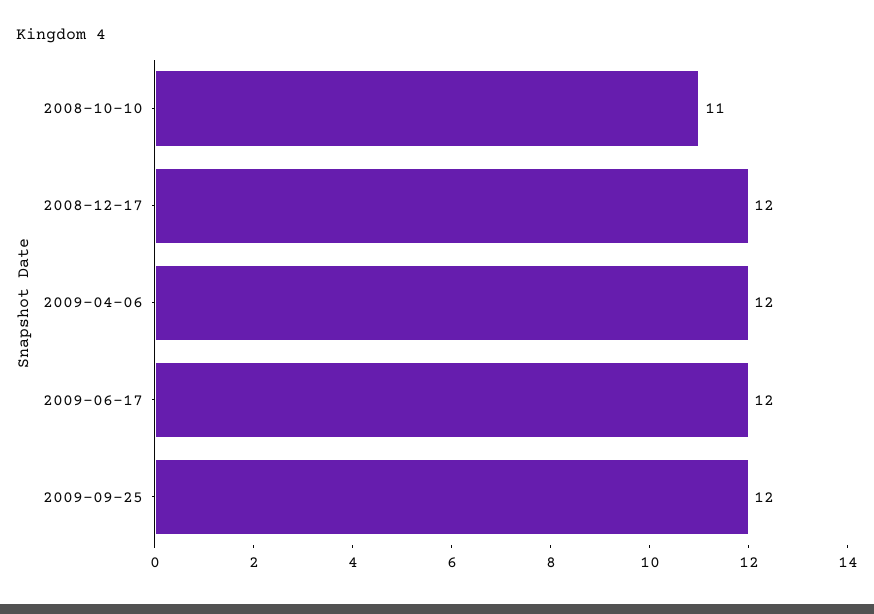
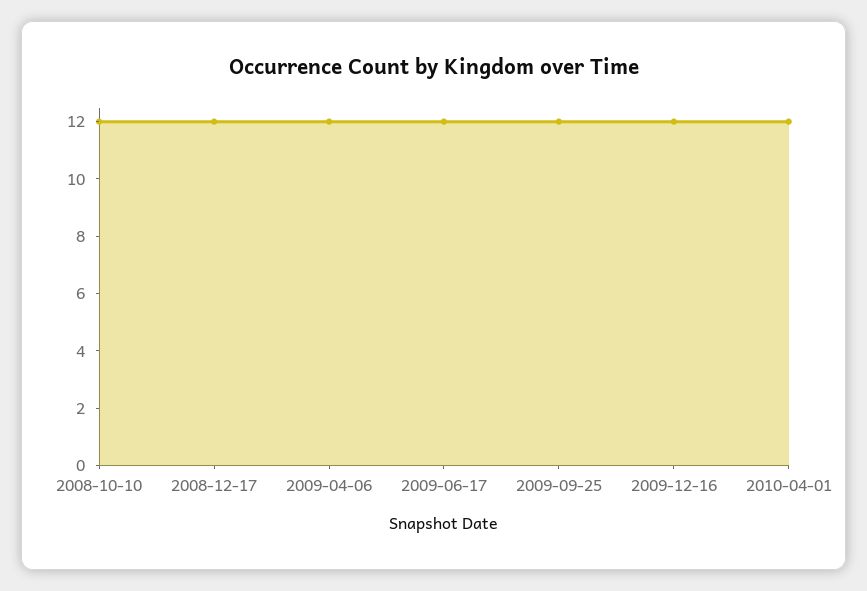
2008-10-10: 11 -> 12
2009-12-16: none -> 12
2010-04-01: none -> 12

